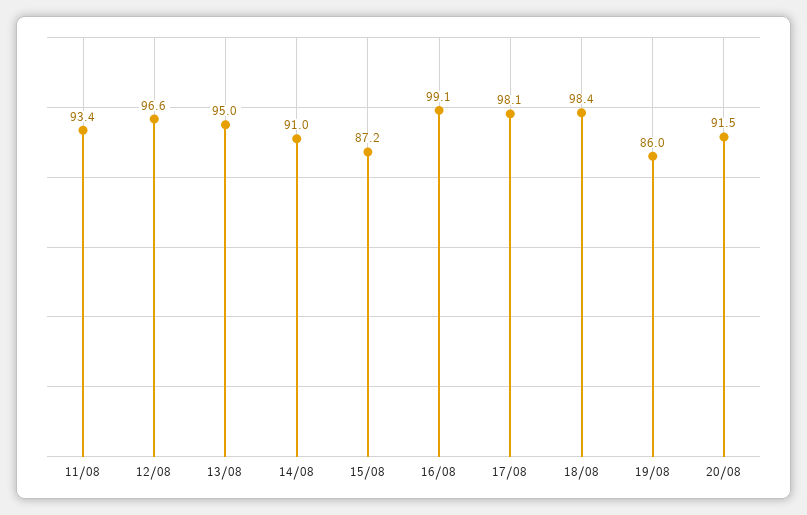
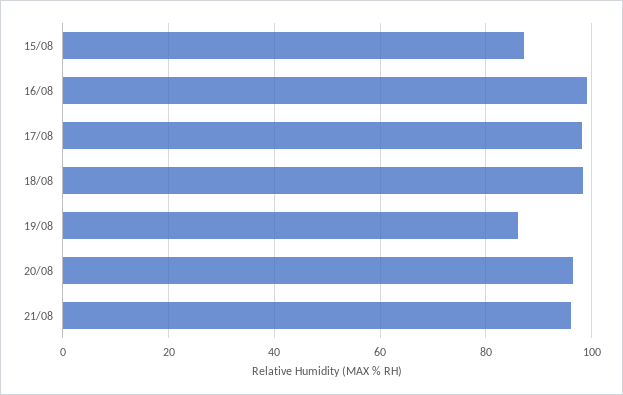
11/08: 93.4 -> none
12/08: 96.6 -> none
13/08: 95 -> none
14/08: 91 -> none
20/08: 91.5 -> 96
21/08: none -> 96

